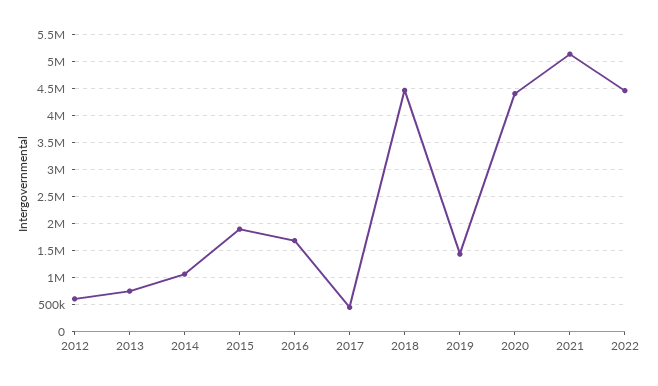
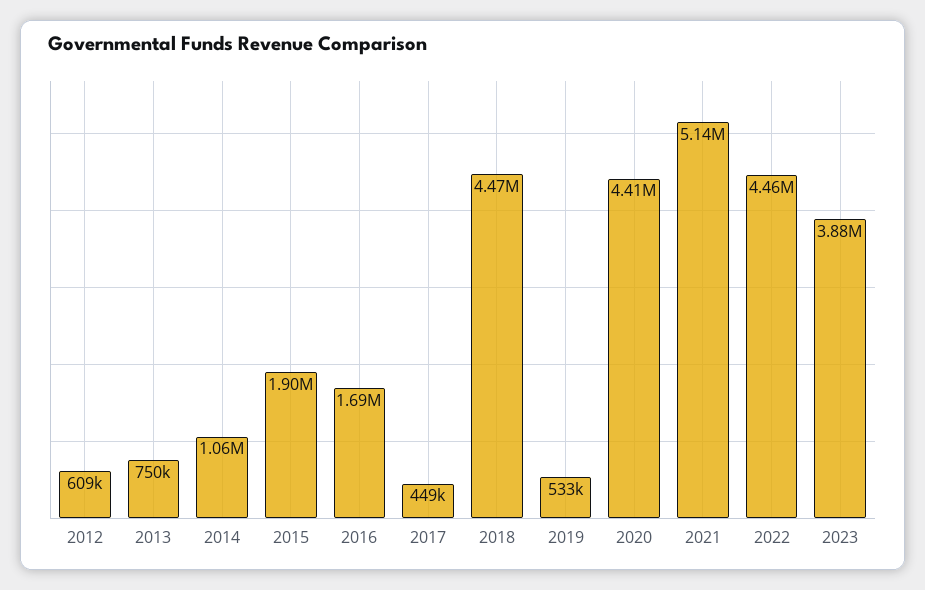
2019: 1500000 -> 533000
2023: none -> 3880000

